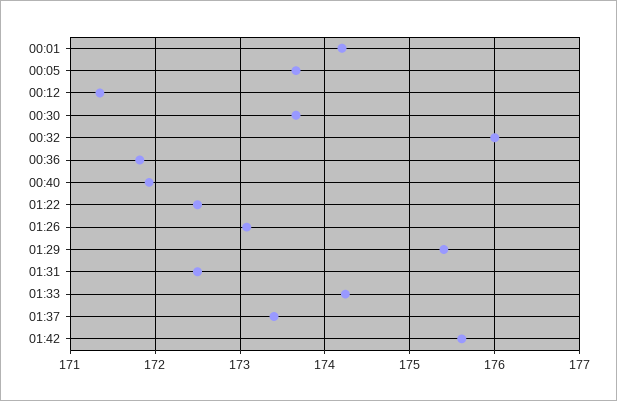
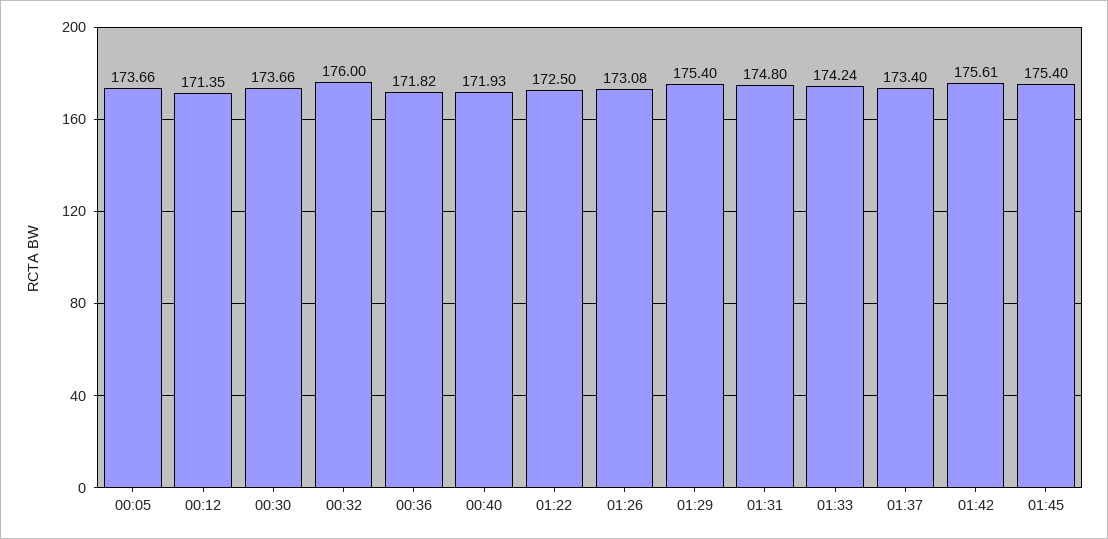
00:01: 174.2 -> none
01:31: 172.5 -> 174.8
01:45: none -> 175.4

